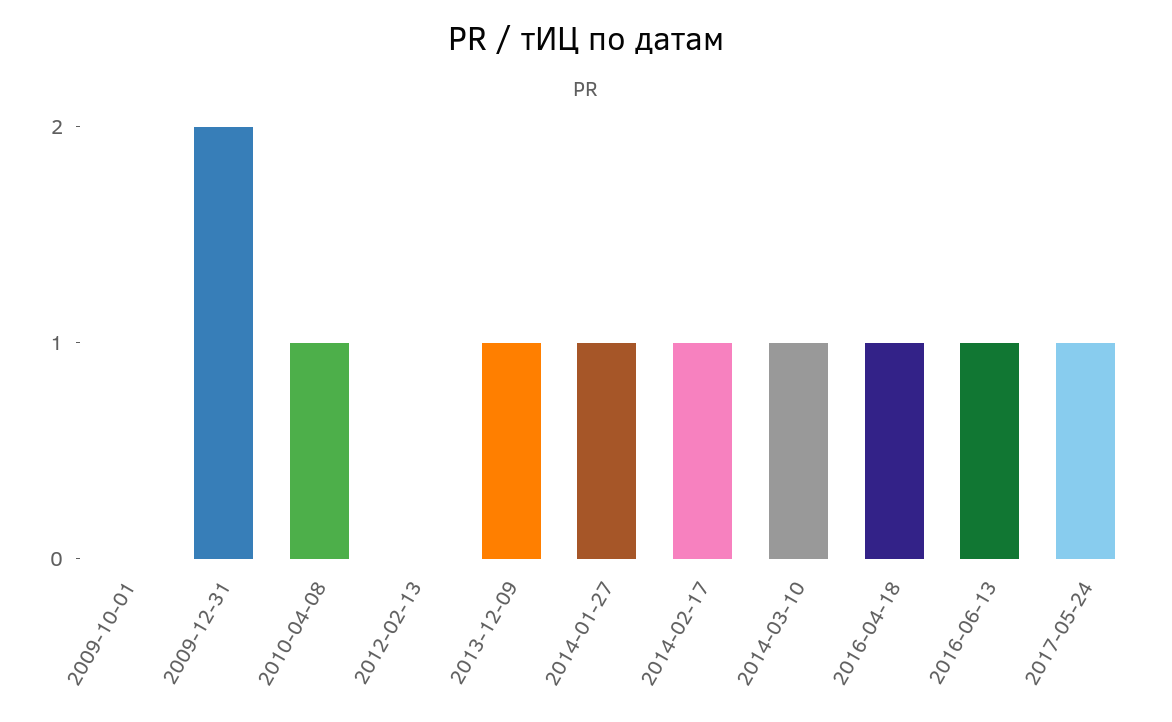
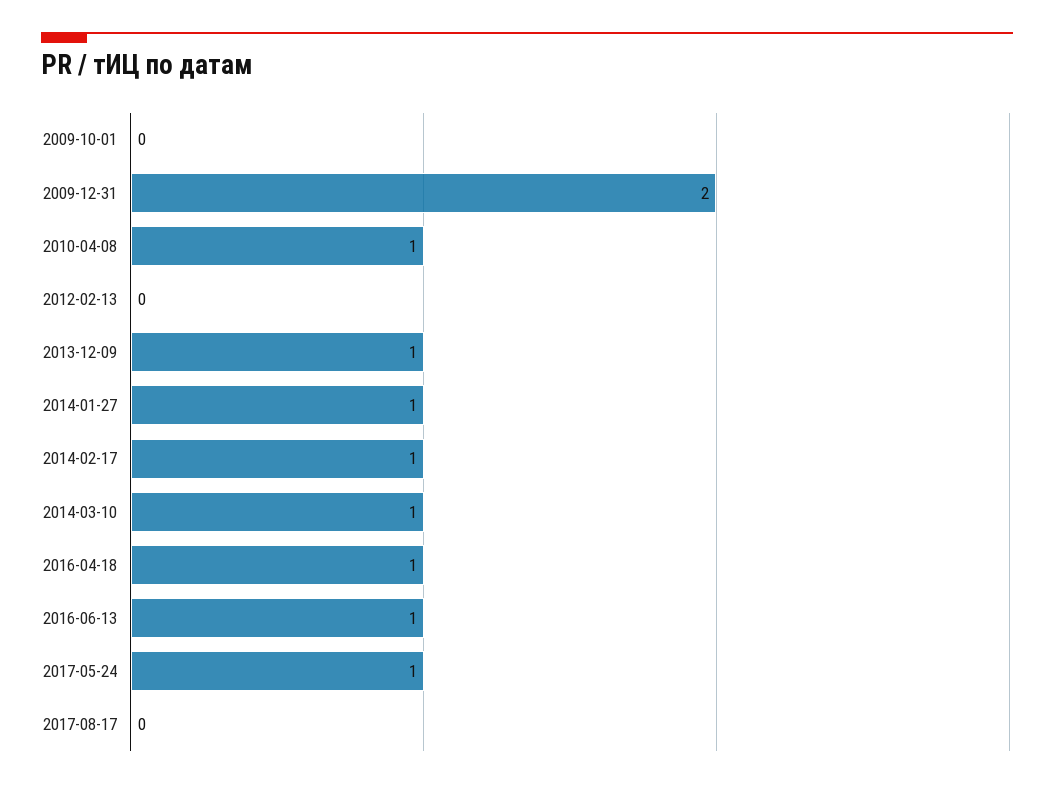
2017-08-17: none -> 0

